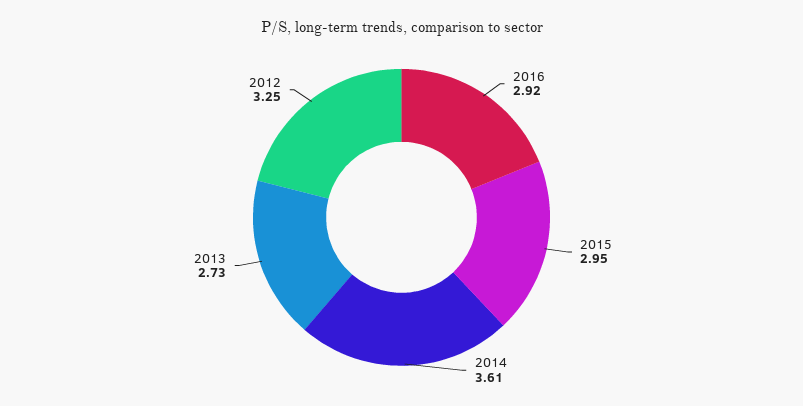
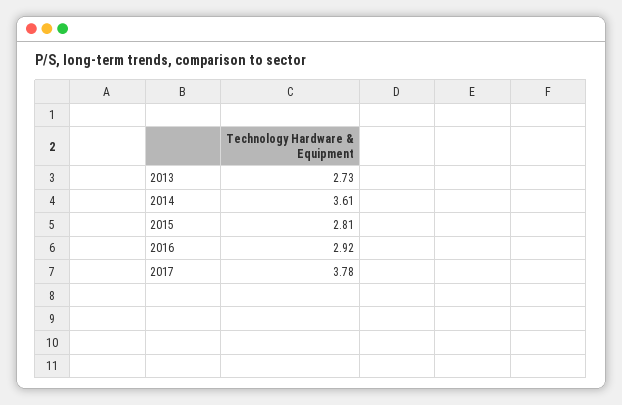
2015: 2.95 -> 2.81
2012: 3.25 -> none
2017: none -> 3.78

